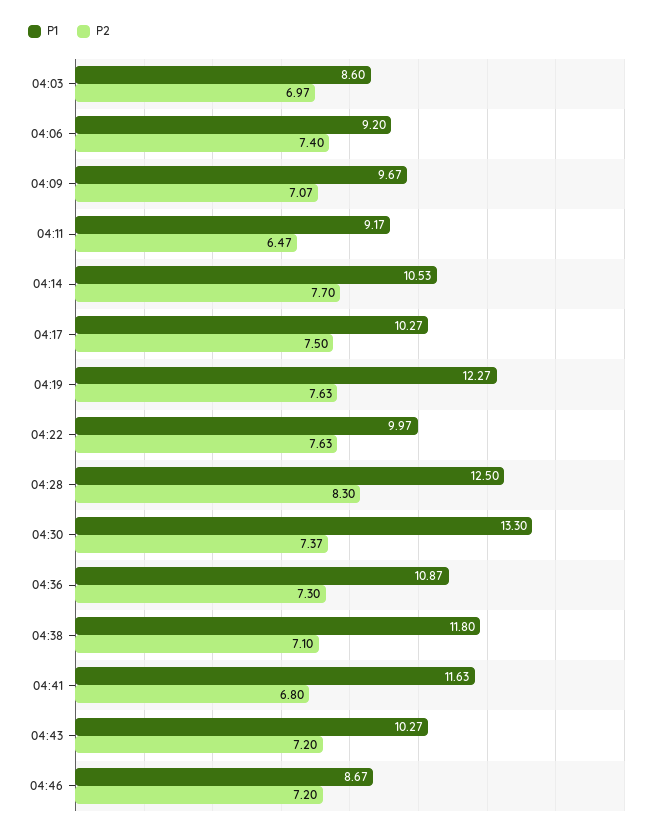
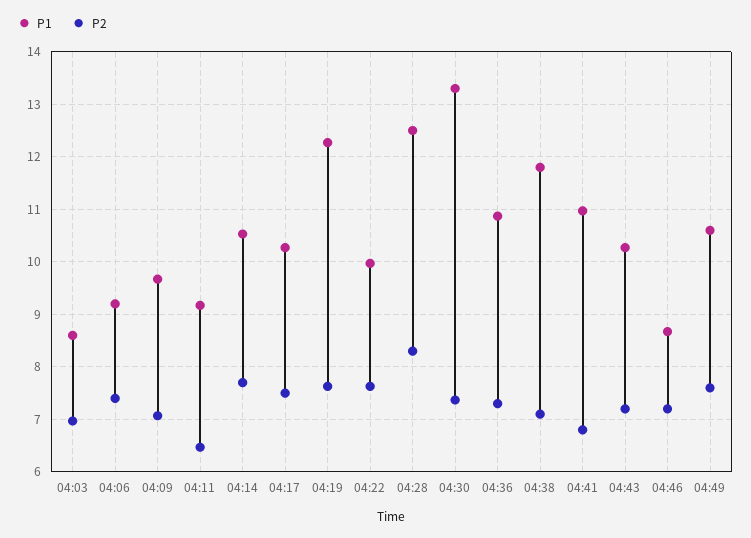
P1, 04:41: 11.63 -> 11
P1, 04:49: none -> 10.6
P2, 04:49: none -> 7.6

